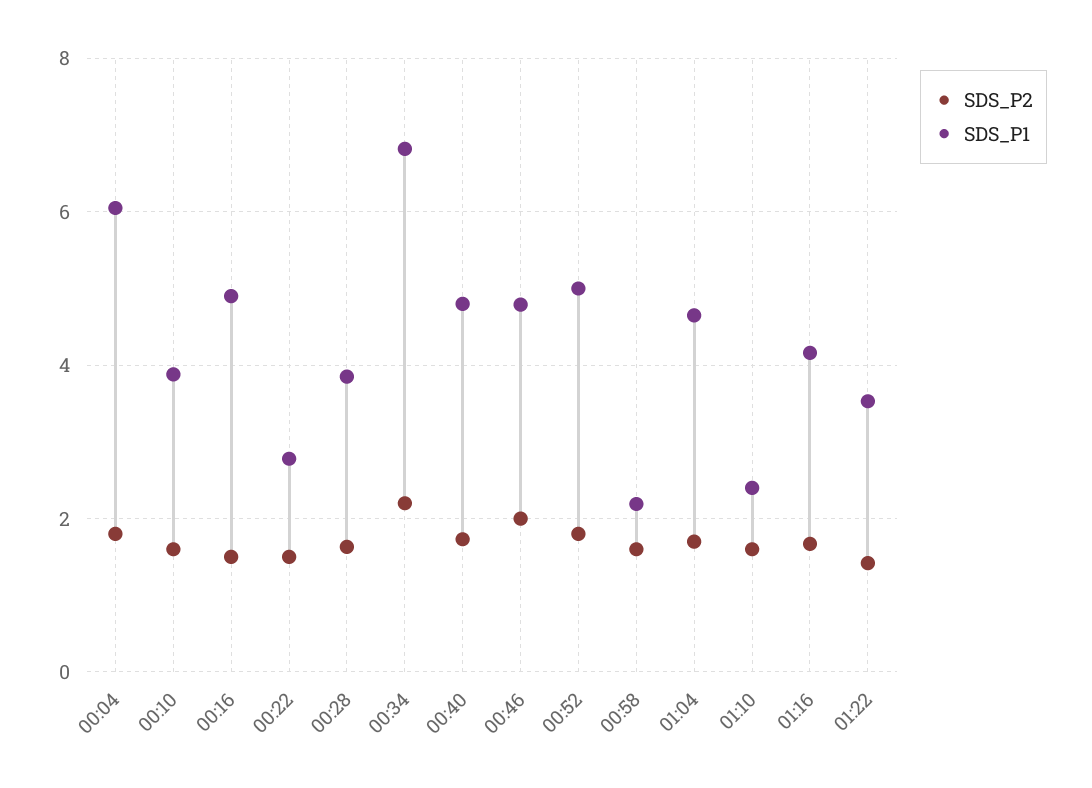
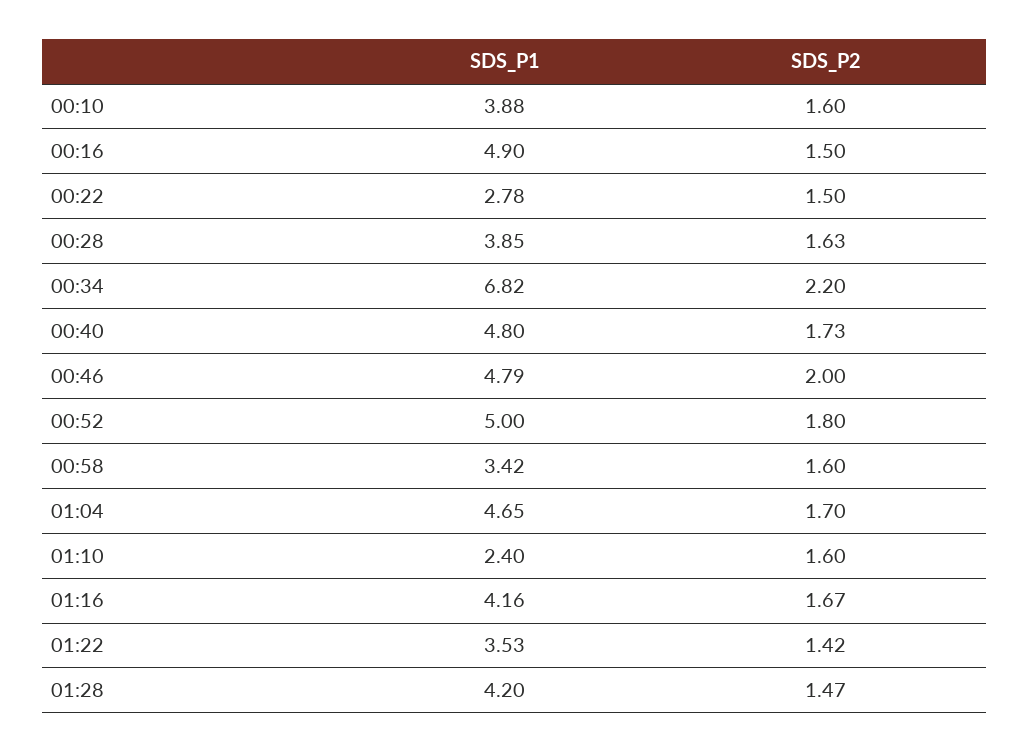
SDS_P2, 00:04: 1.8 -> none
SDS_P1, 00:04: 6 -> none
SDS_P1, 00:58: 2.2 -> 3.42
SDS_P1, 01:28: none -> 4.2
SDS_P2, 01:28: none -> 1.47

